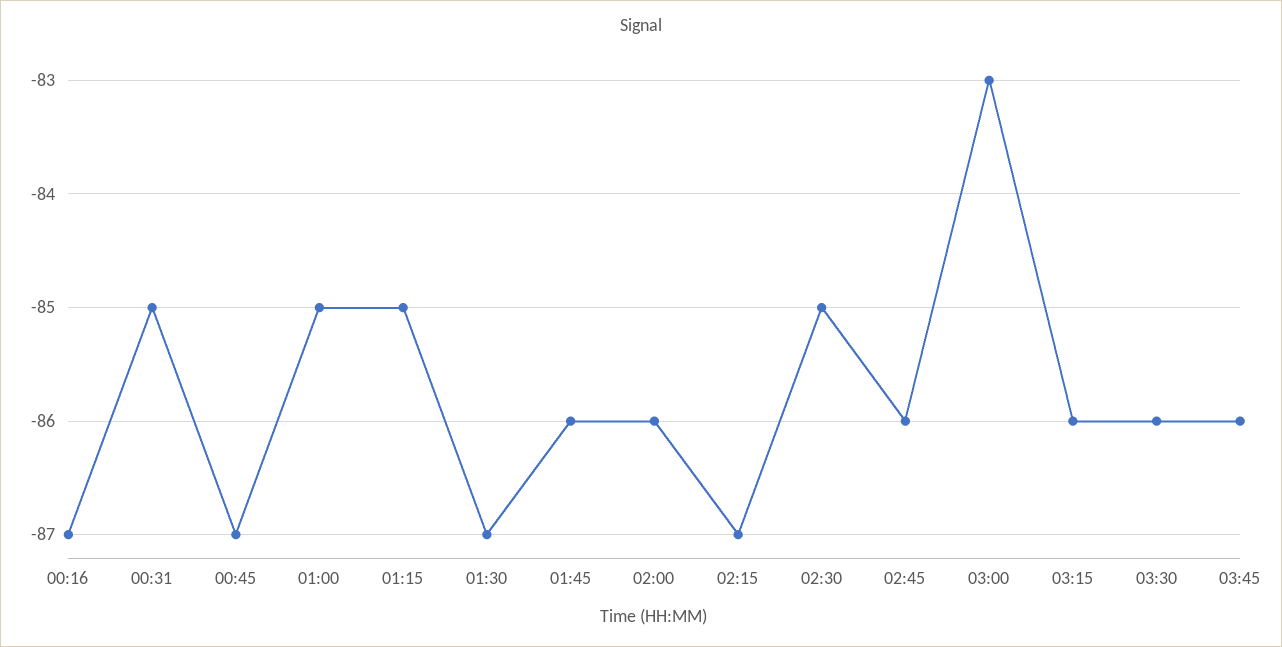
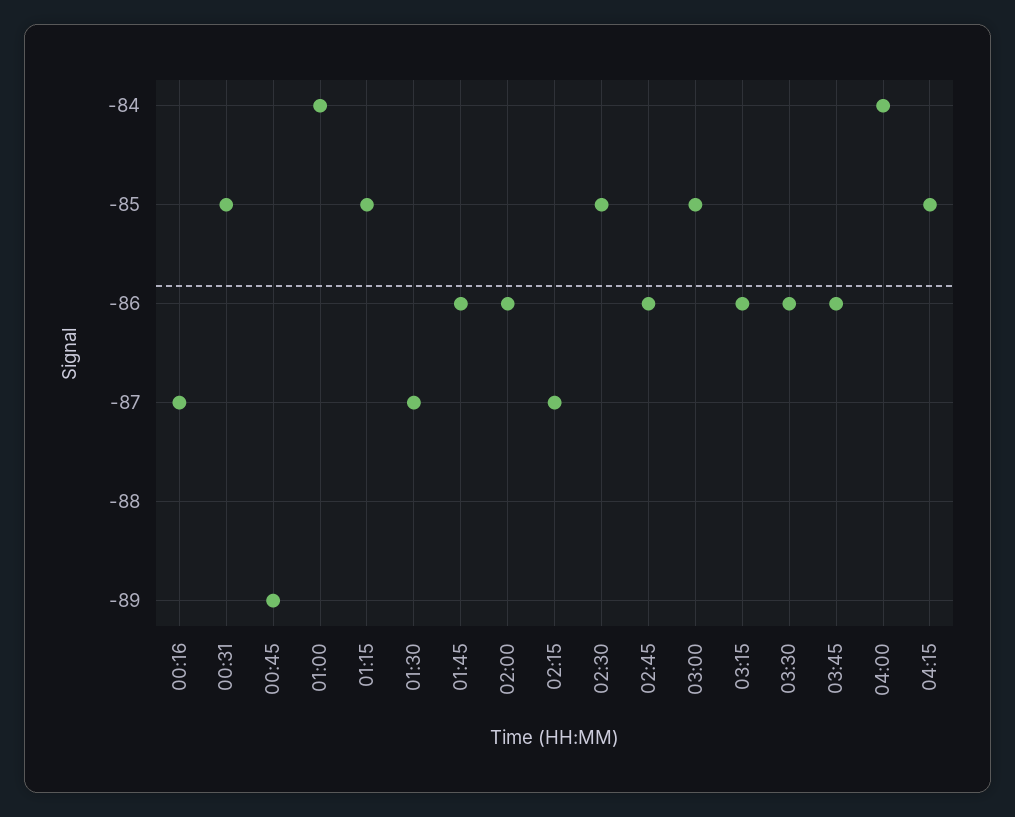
00:45: -87 -> -89
01:00: -85 -> -84
03:00: -83 -> -85
04:00: none -> -84
04:15: none -> -85

